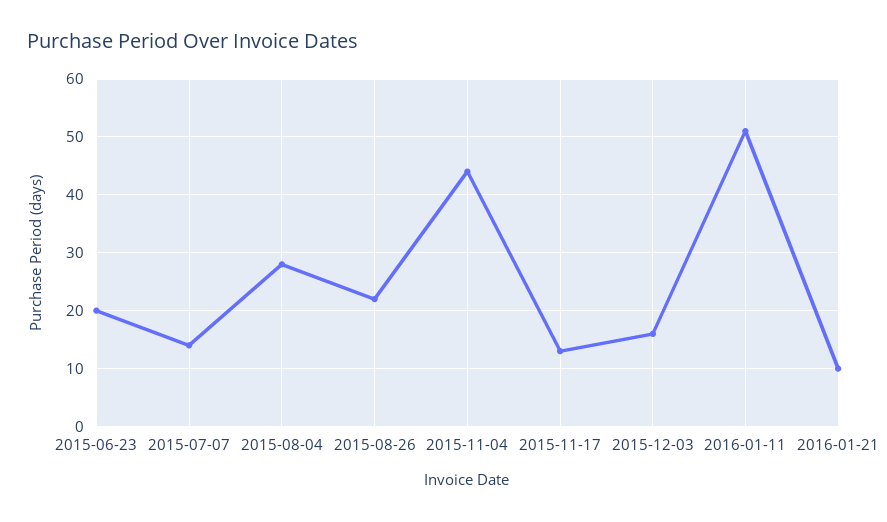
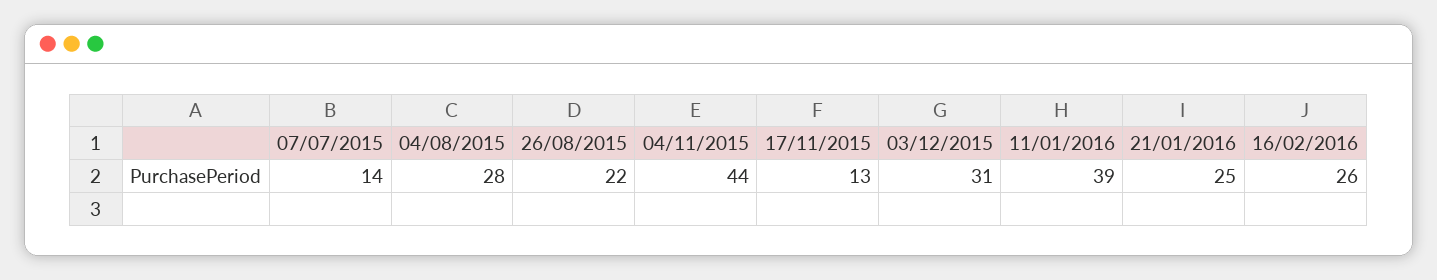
2015-06-23: 20 -> none
2015-12-03: 15 -> 31
2016-01-11: 50 -> 39
2016-01-21: 10 -> 25
16/02/2016: none -> 26

